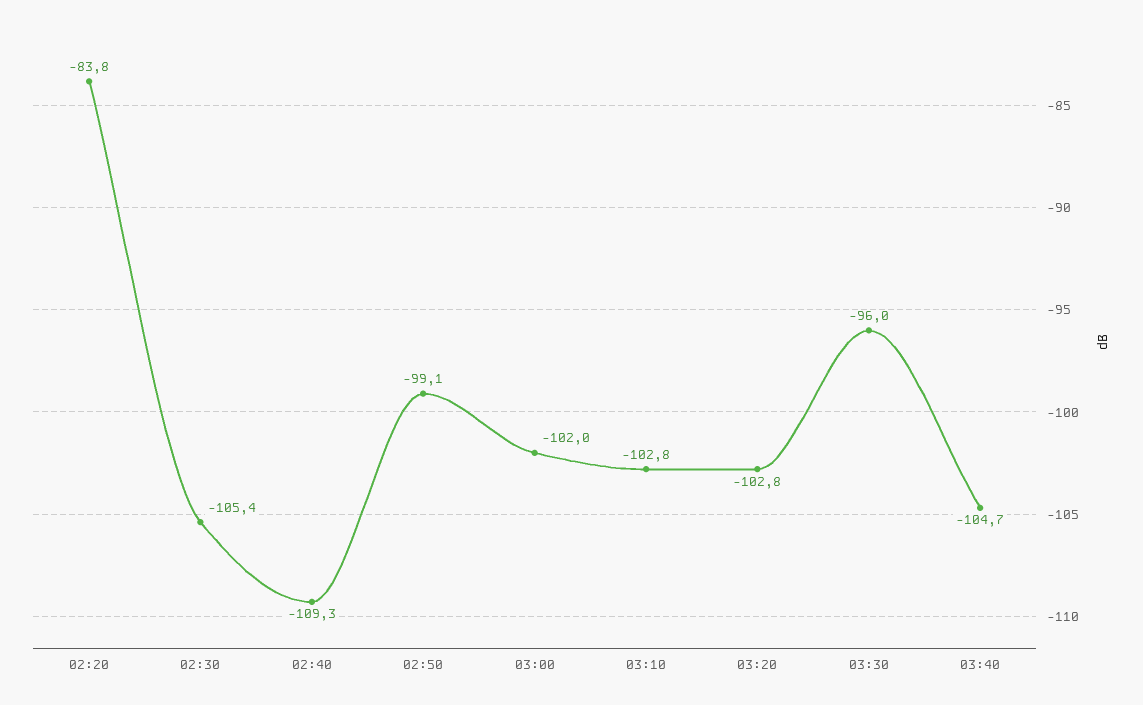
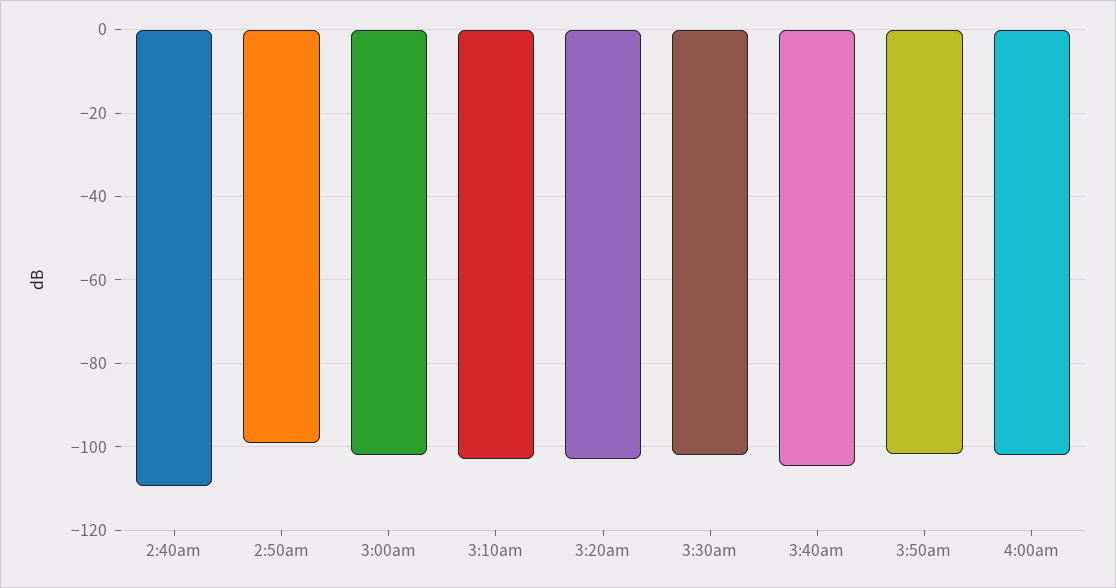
02:20: -83.8 -> none
02:30: -105.4 -> none
03:30: -96 -> -102
3:50am: none -> -102
4:00am: none -> -102

